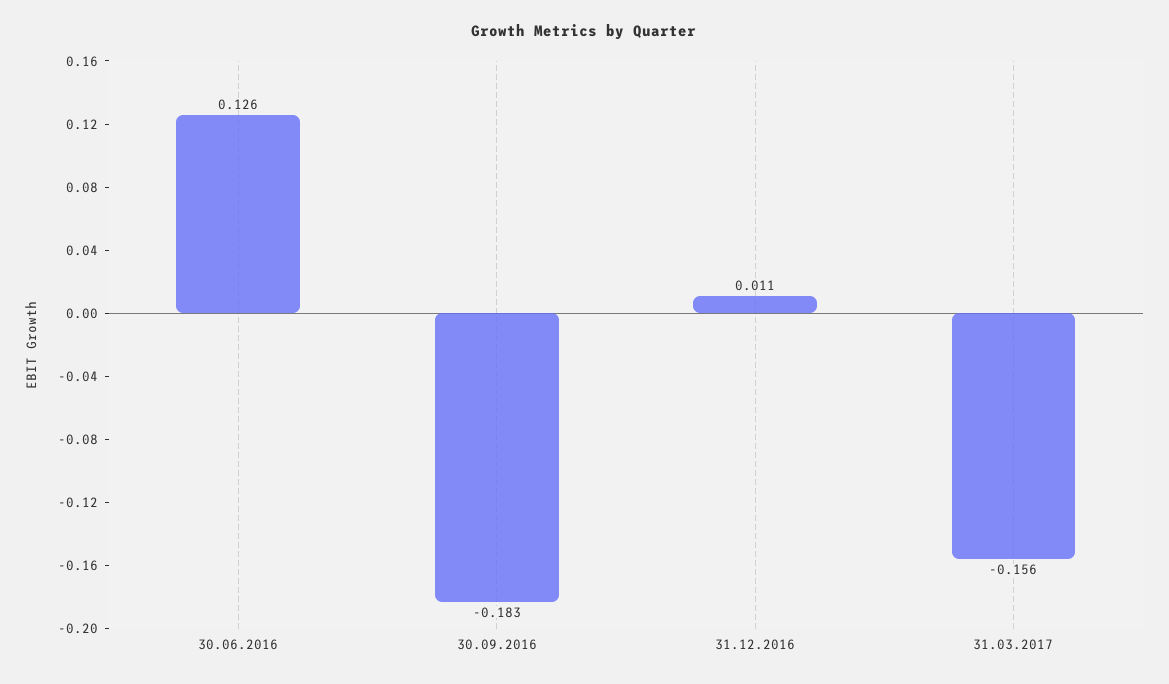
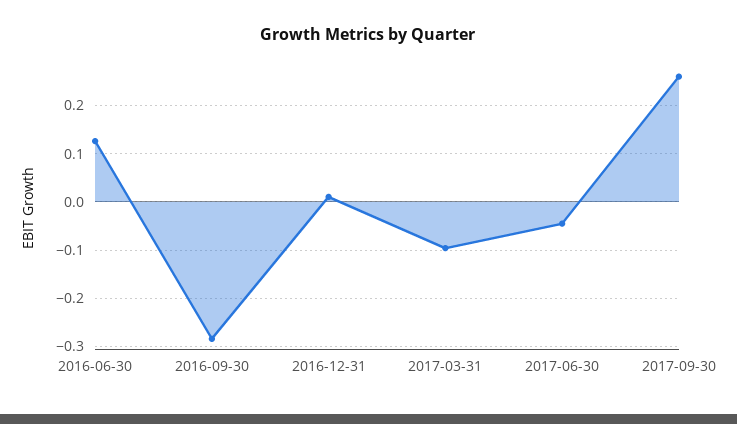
30.09.2016: -0.183 -> -0.28
31.03.2017: -0.156 -> -0.1
2017-06-30: none -> -0.04
2017-09-30: none -> 0.26

